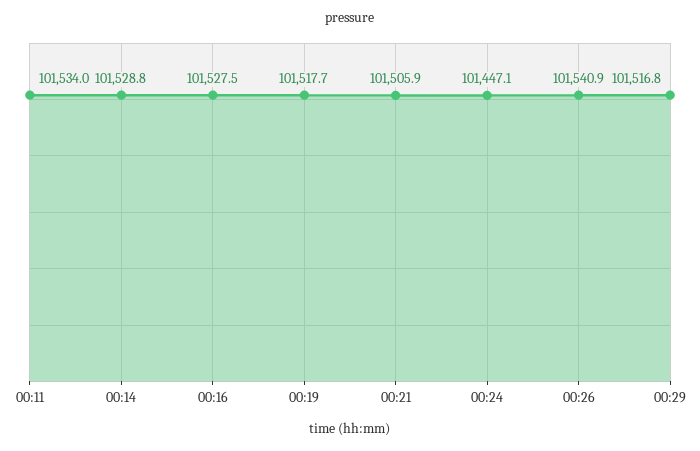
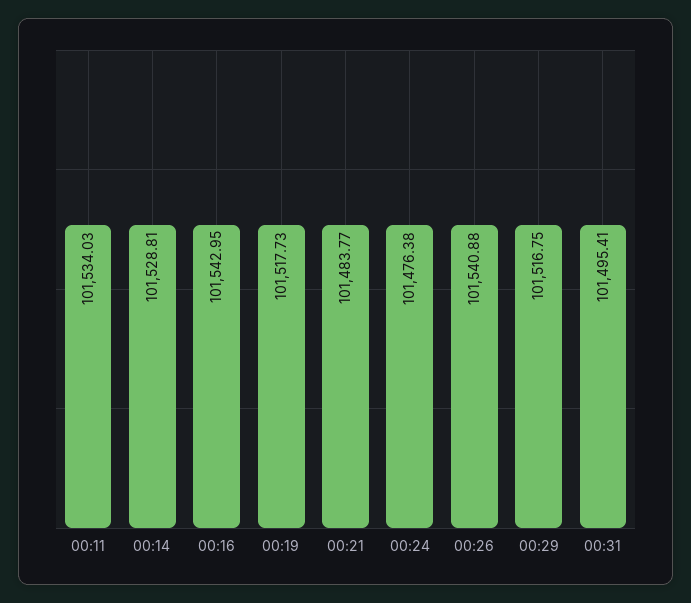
00:16: 101527.5 -> 101542.95
00:21: 101505.9 -> 101483.77
00:24: 101447.1 -> 101476.38
00:31: none -> 101495.41

